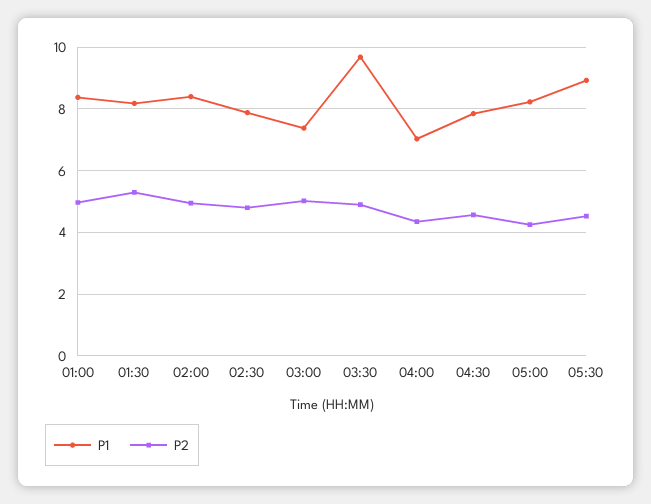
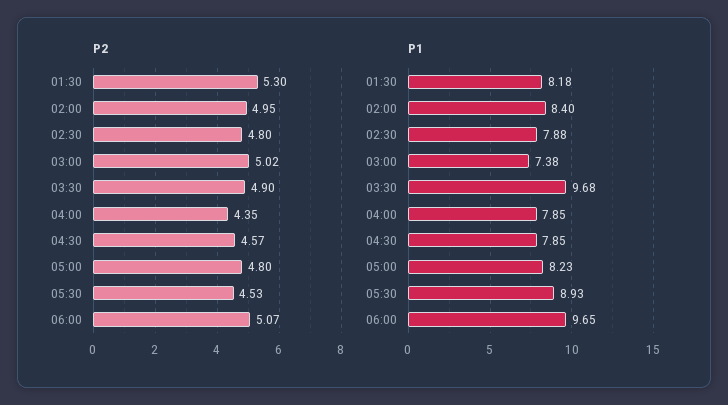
P1, 01:00: 8.4 -> none
P2, 01:00: 5 -> none
P1, 04:00: 7 -> 7.85
P2, 05:00: 4.2 -> 4.8
P2, 06:00: none -> 5.07
P1, 06:00: none -> 9.65

